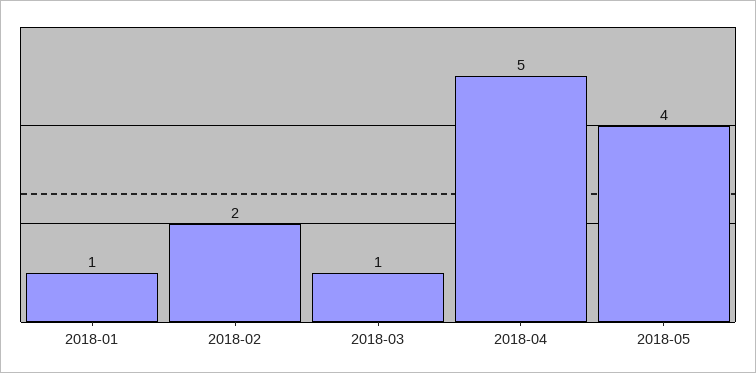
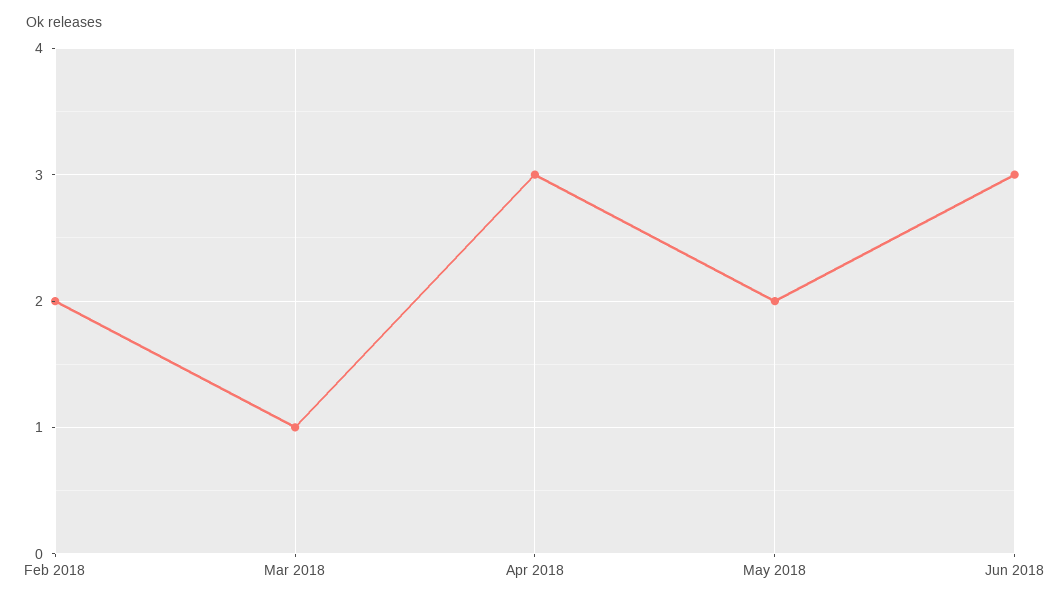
2018-01: 1 -> none
2018-04: 5 -> 3
2018-05: 4 -> 2
Jun 2018: none -> 3

